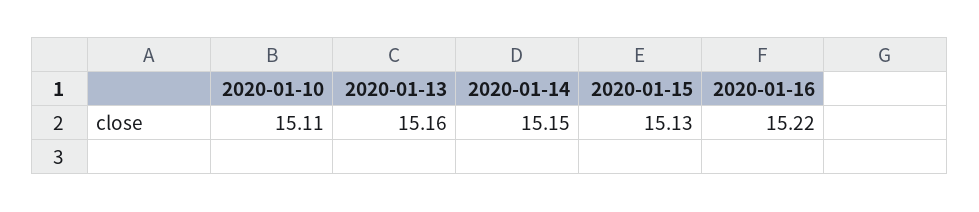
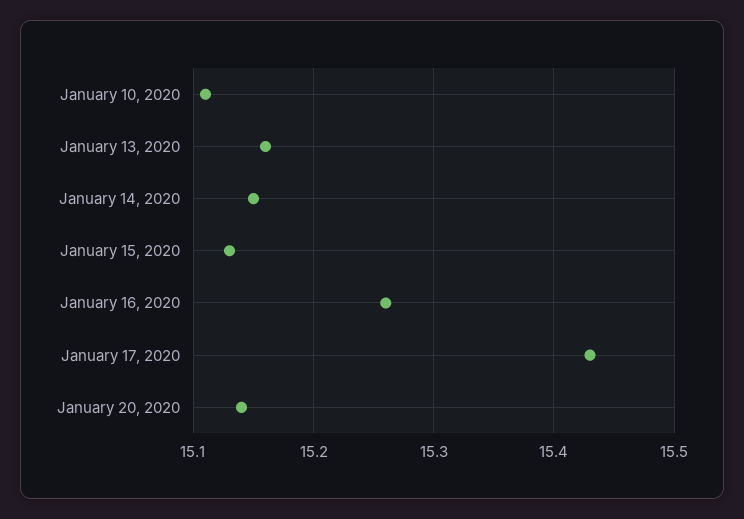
2020-01-16: 15.22 -> 15.26
January 17, 2020: none -> 15.43
January 20, 2020: none -> 15.14

